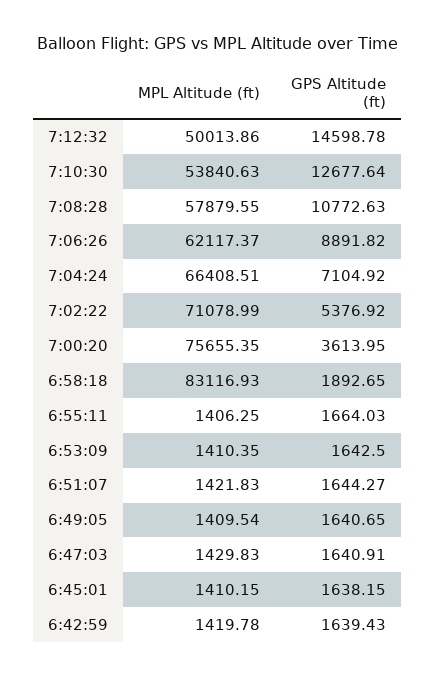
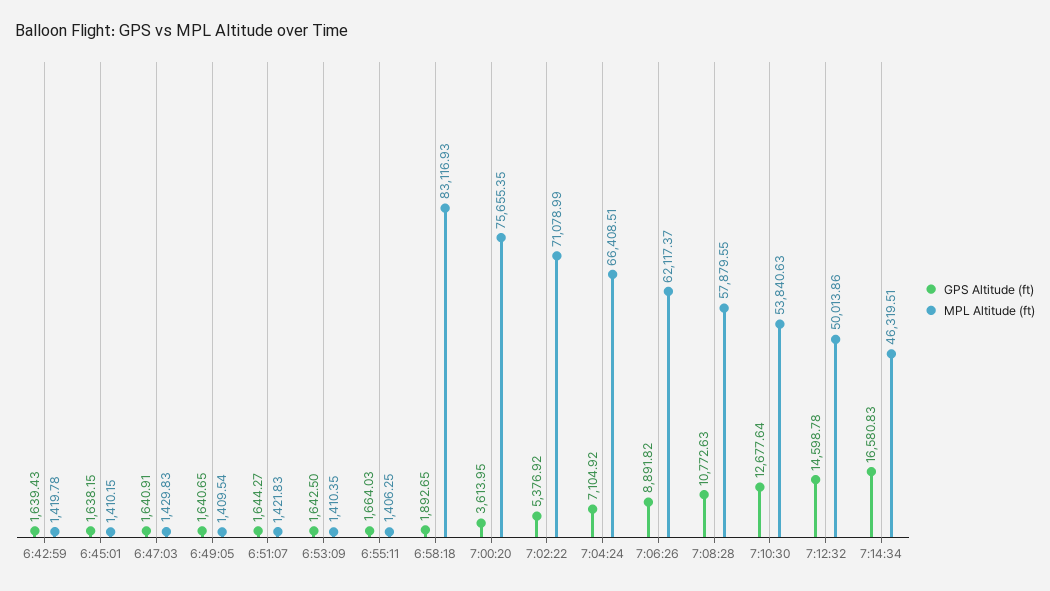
GPS Altitude (ft), 7:14:34: none -> 16580.83
MPL Altitude (ft), 7:14:34: none -> 46319.51

